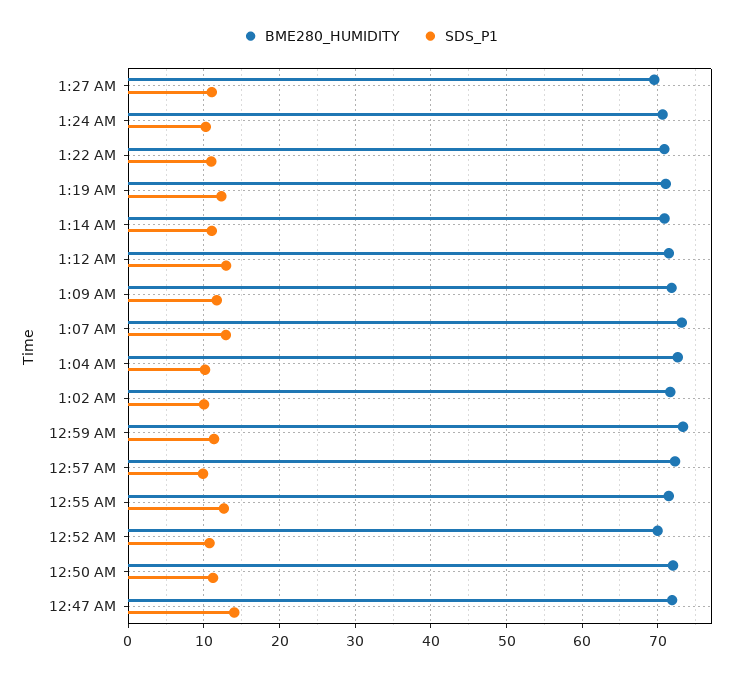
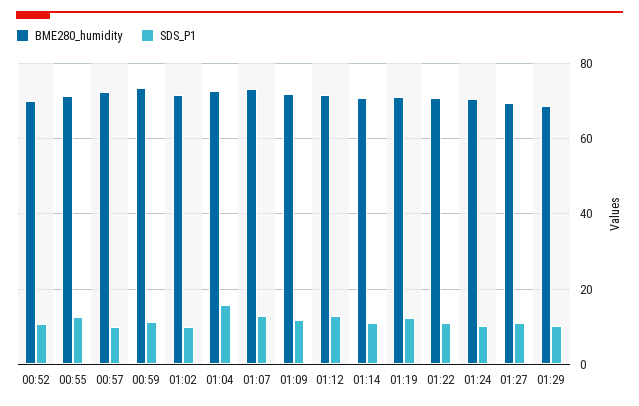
SDS_P1, 1:04 AM: 10 -> 16
BME280_HUMIDITY, 12:50 AM: 72 -> none
SDS_P1, 12:50 AM: 11 -> none
BME280_HUMIDITY, 12:47 AM: 72 -> none
SDS_P1, 12:47 AM: 14 -> none
BME280_HUMIDITY, 01:29: none -> 68
SDS_P1, 01:29: none -> 10

